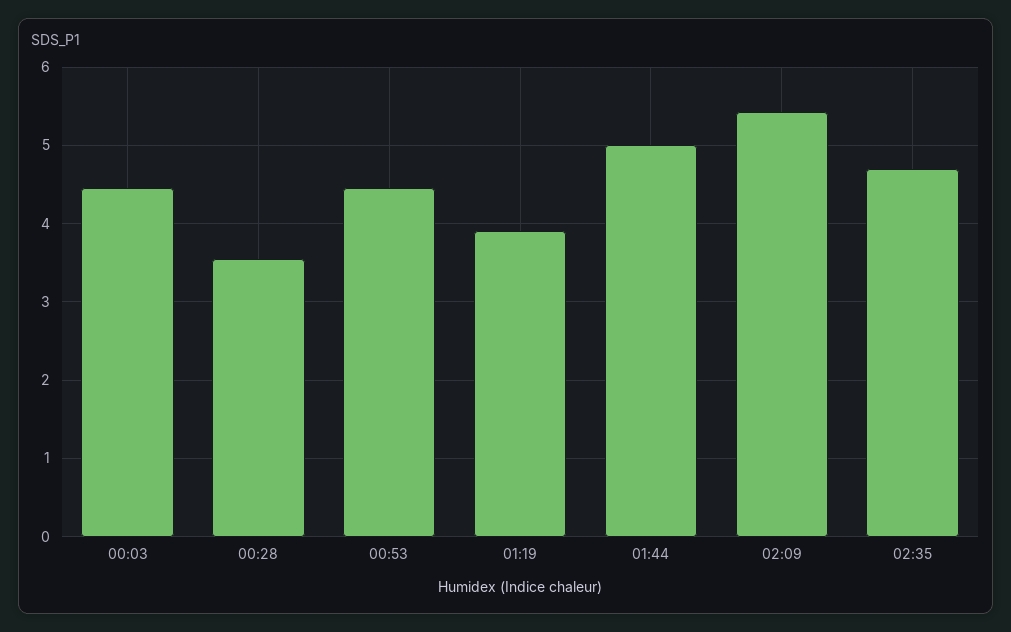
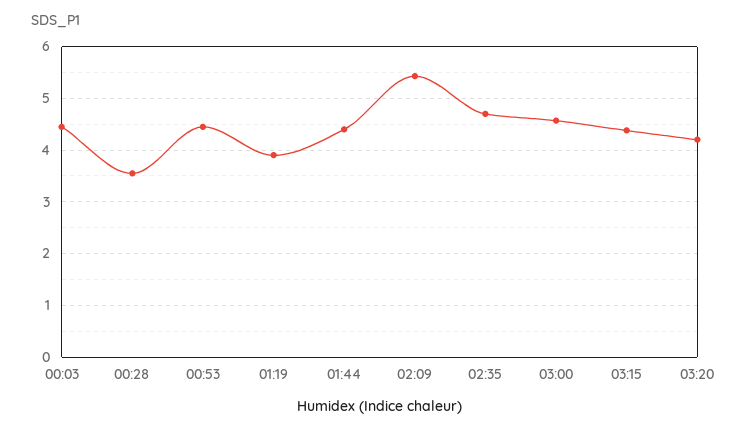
01:44: 5 -> 4.4
03:00: none -> 4.6
03:15: none -> 4.4
03:20: none -> 4.2

